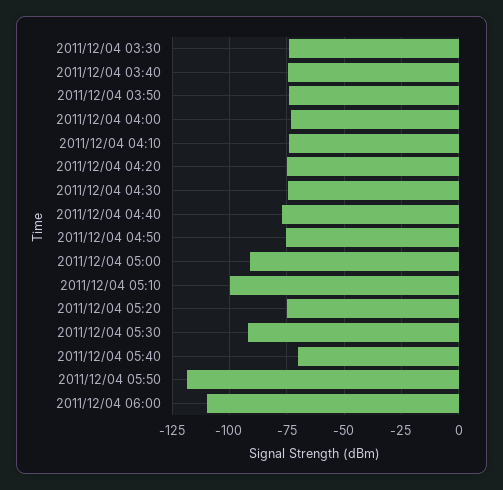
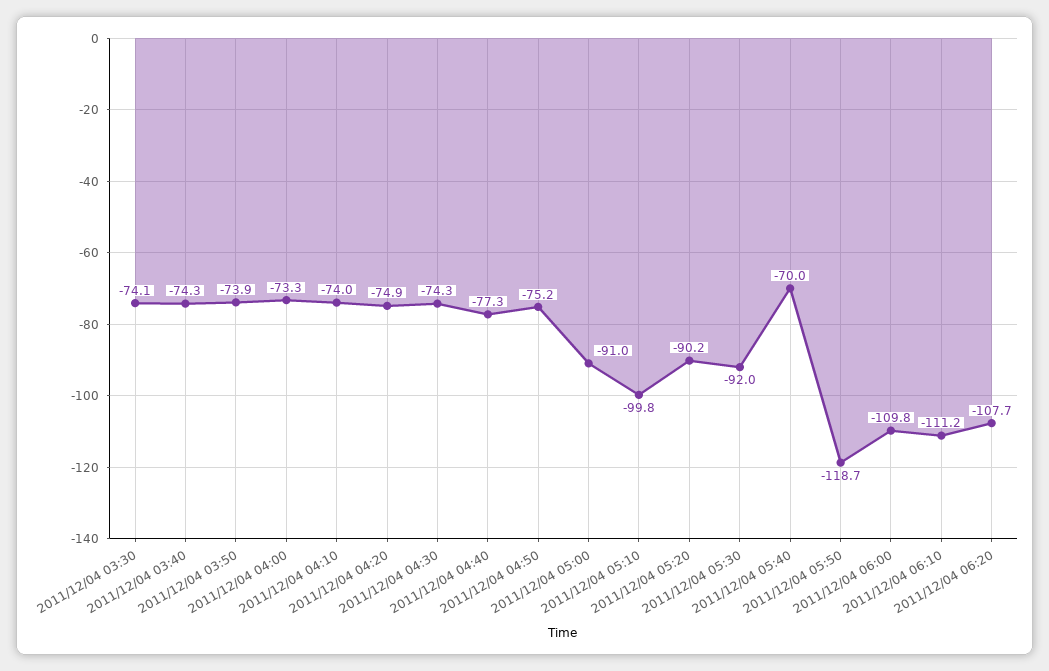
2011/12/04 05:20: -75 -> -90.2
2011/12/04 06:10: none -> -111.2
2011/12/04 06:20: none -> -107.7

